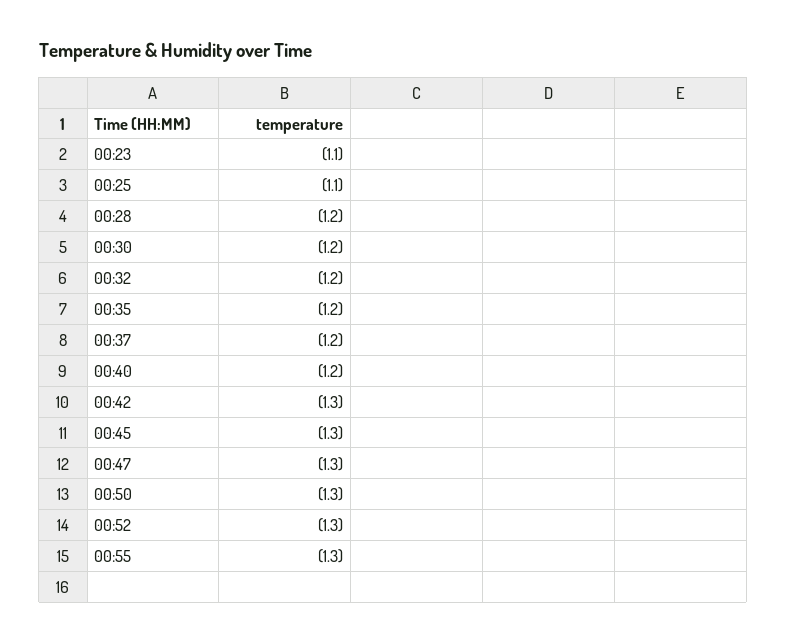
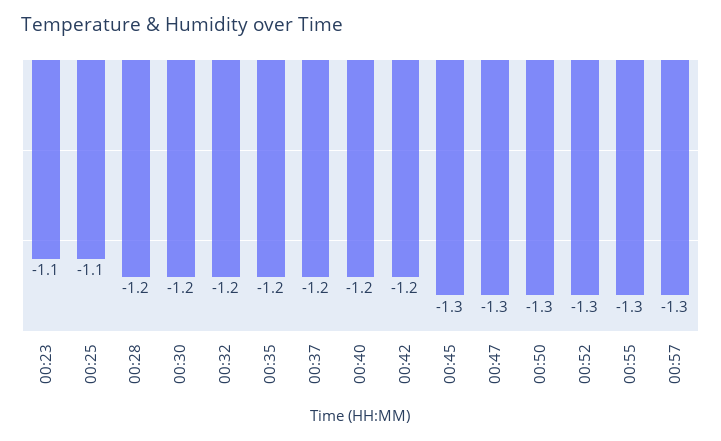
00:42: -1.3 -> -1.2
00:57: none -> -1.3

